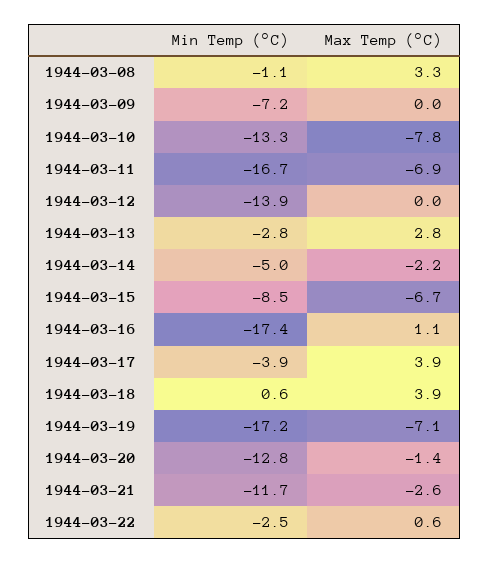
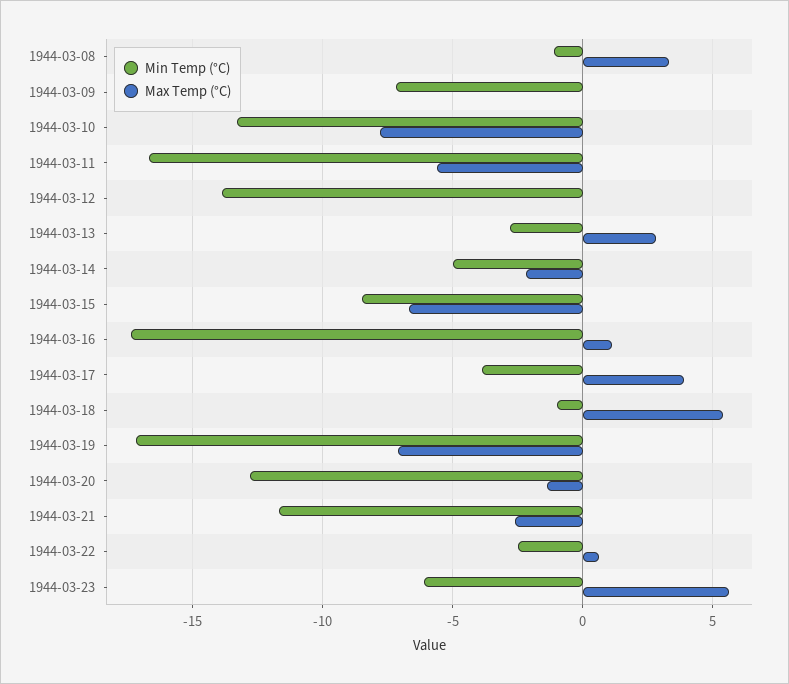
Max Temp (°C), 1944-03-11: -6.9 -> -5.5
Min Temp (°C), 1944-03-18: 0.6 -> -1
Max Temp (°C), 1944-03-18: 3.9 -> 5.5
Min Temp (°C), 1944-03-23: none -> -6
Max Temp (°C), 1944-03-23: none -> 5.5

